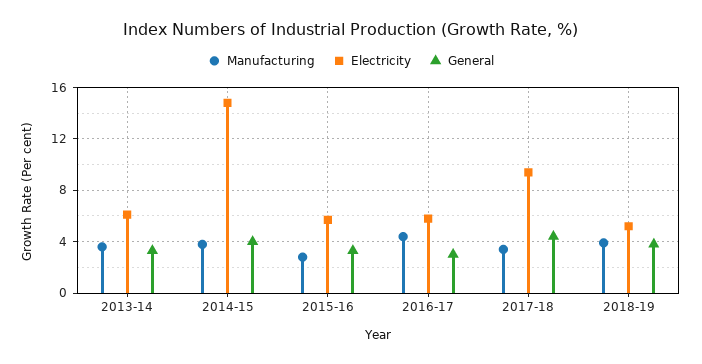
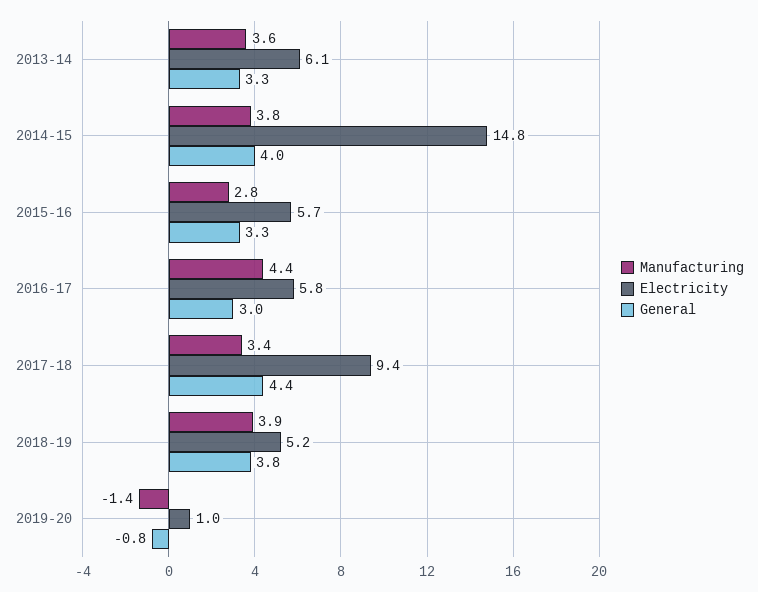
Manufacturing, 2019-20: none -> -1.4
Electricity, 2019-20: none -> 1
General, 2019-20: none -> -0.8

